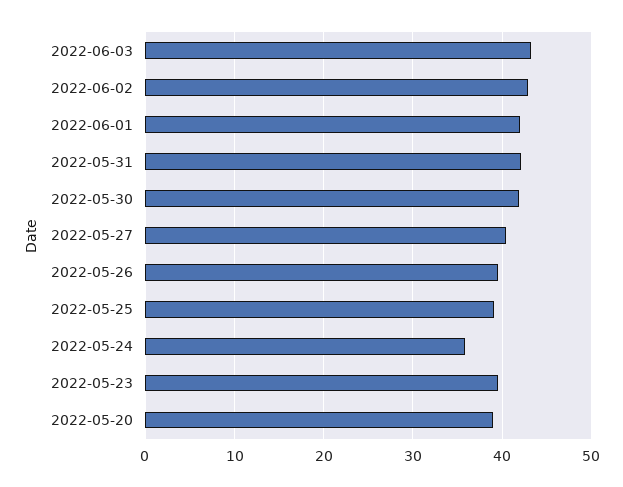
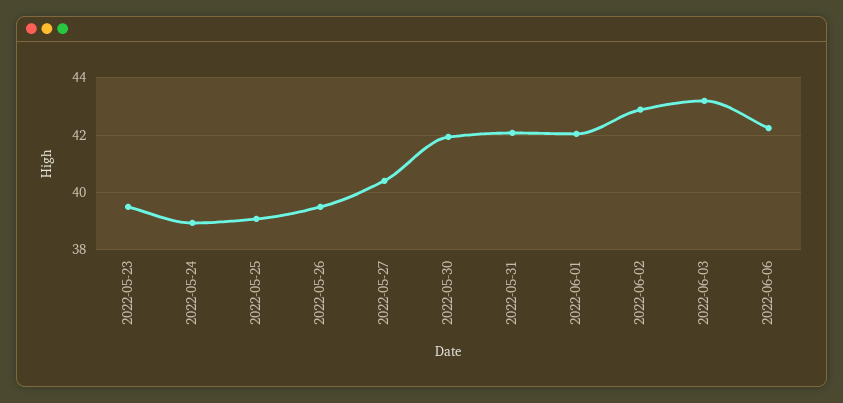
2022-05-24: 36 -> 39
2022-05-20: 39 -> none
2022-06-06: none -> 42.25

